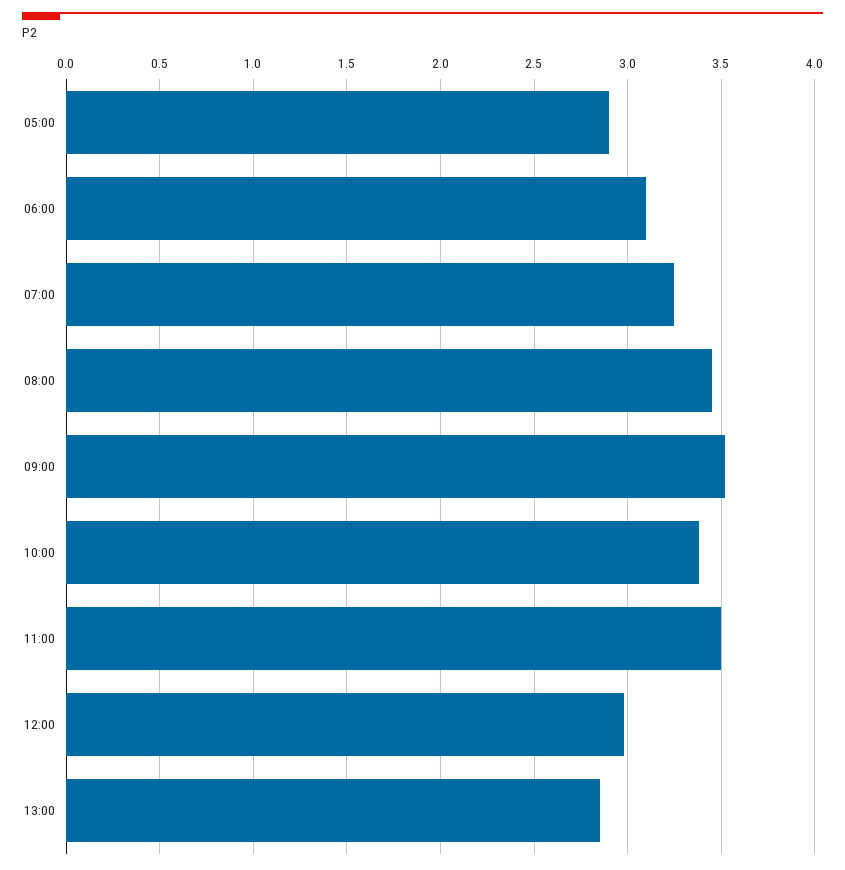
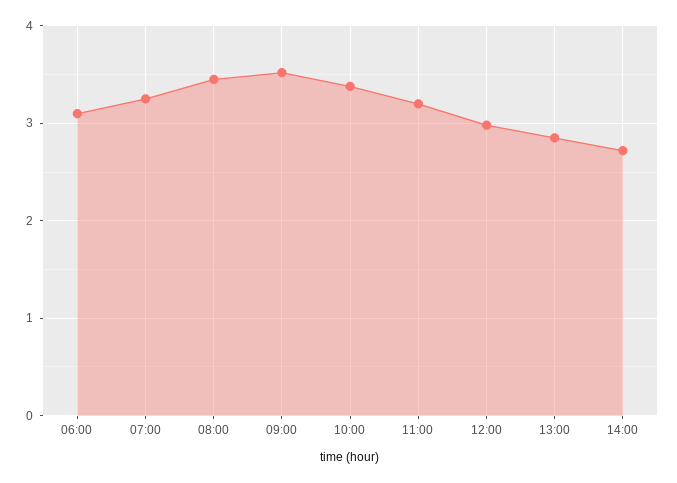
05:00: 2.9 -> none
11:00: 3.5 -> 3.2
14:00: none -> 2.7

